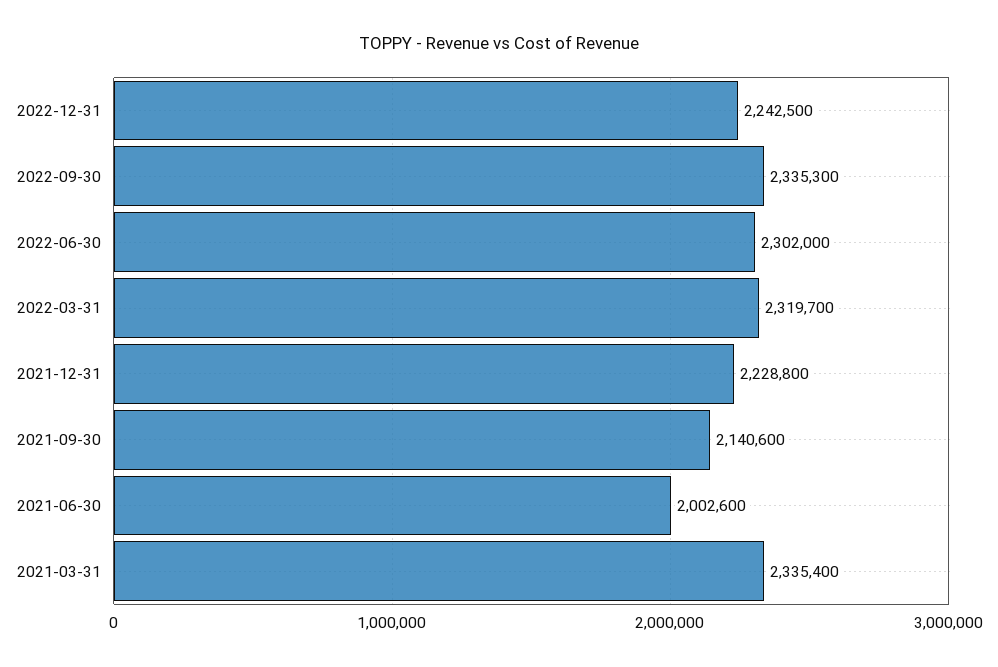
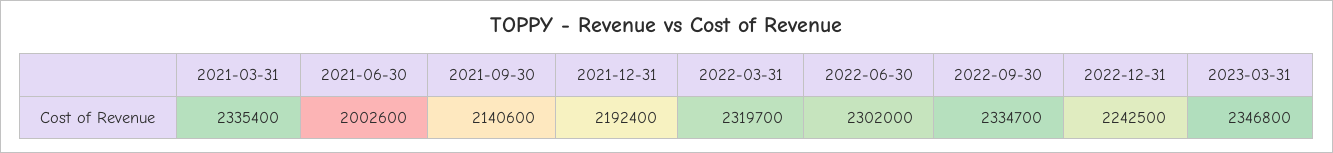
2022-09-30: 2335300 -> 2334700
2021-12-31: 2228800 -> 2192400
2023-03-31: none -> 2346800

